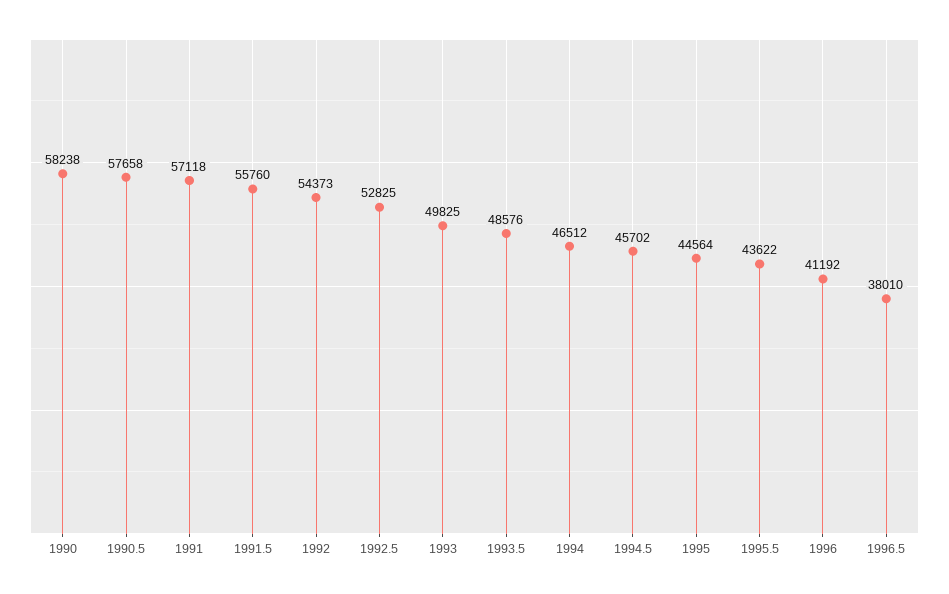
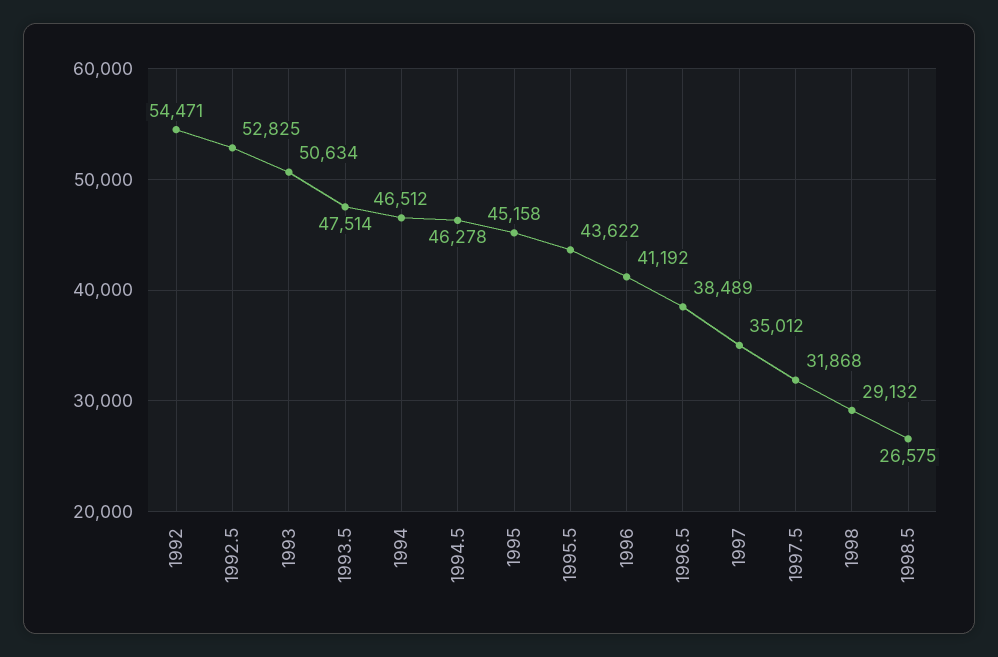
1990: 58238 -> none
1990.5: 57658 -> none
1991: 57118 -> none
1991.5: 55760 -> none
1992: 54373 -> 54471
1993: 49825 -> 50634
1993.5: 48576 -> 47514
1994.5: 45702 -> 46278
1995: 44564 -> 45158
1996.5: 38010 -> 38489
1997: none -> 35012
1997.5: none -> 31868
1998: none -> 29132
1998.5: none -> 26575

